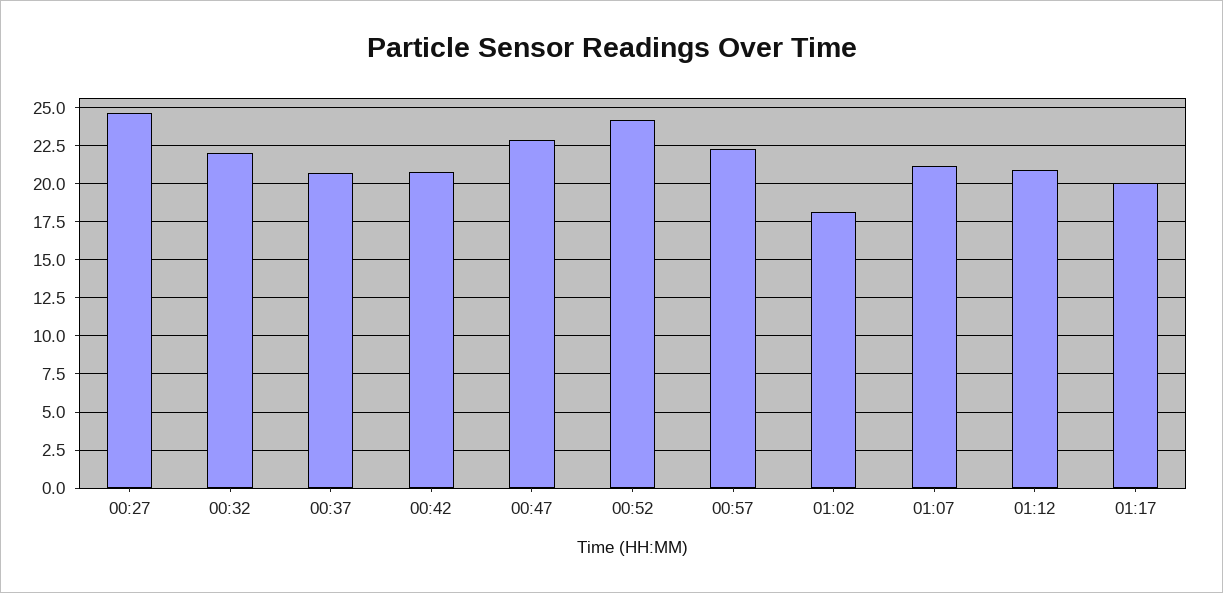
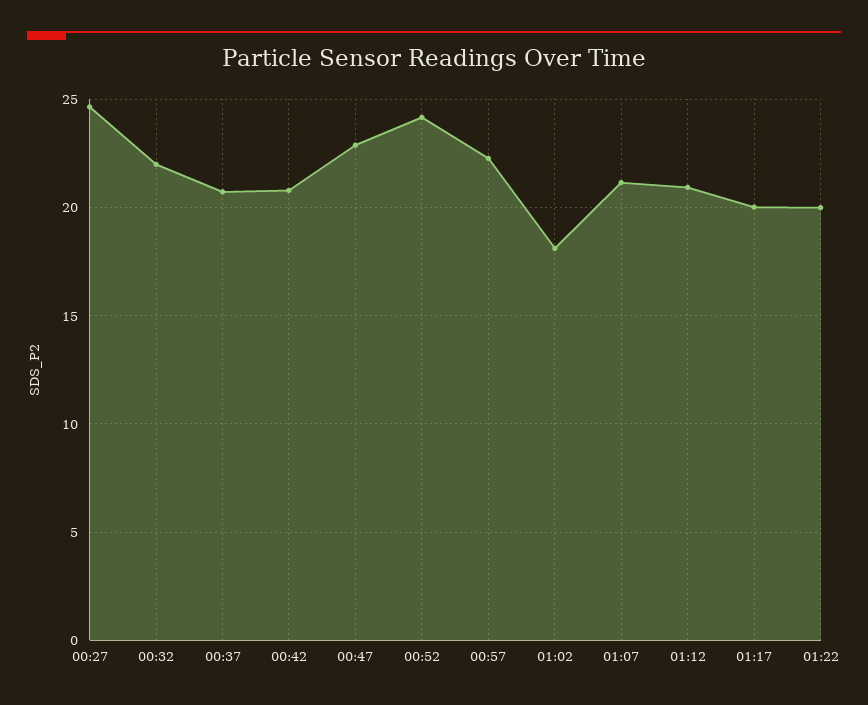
01:22: none -> 20

